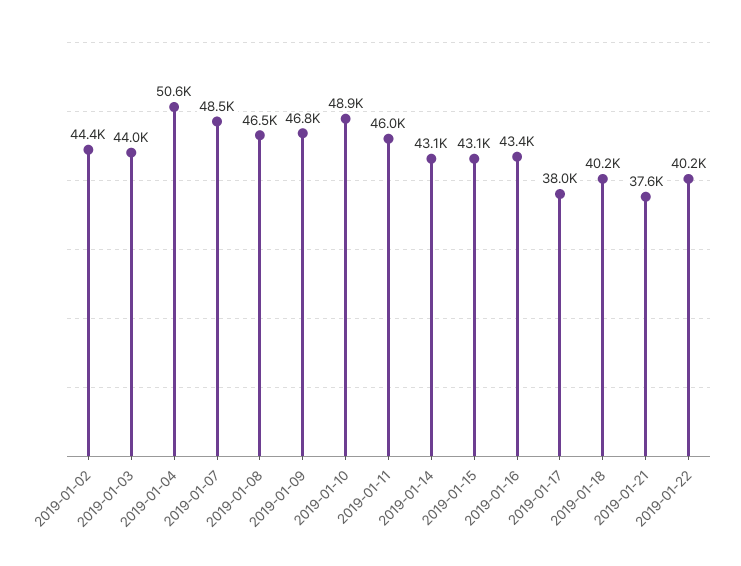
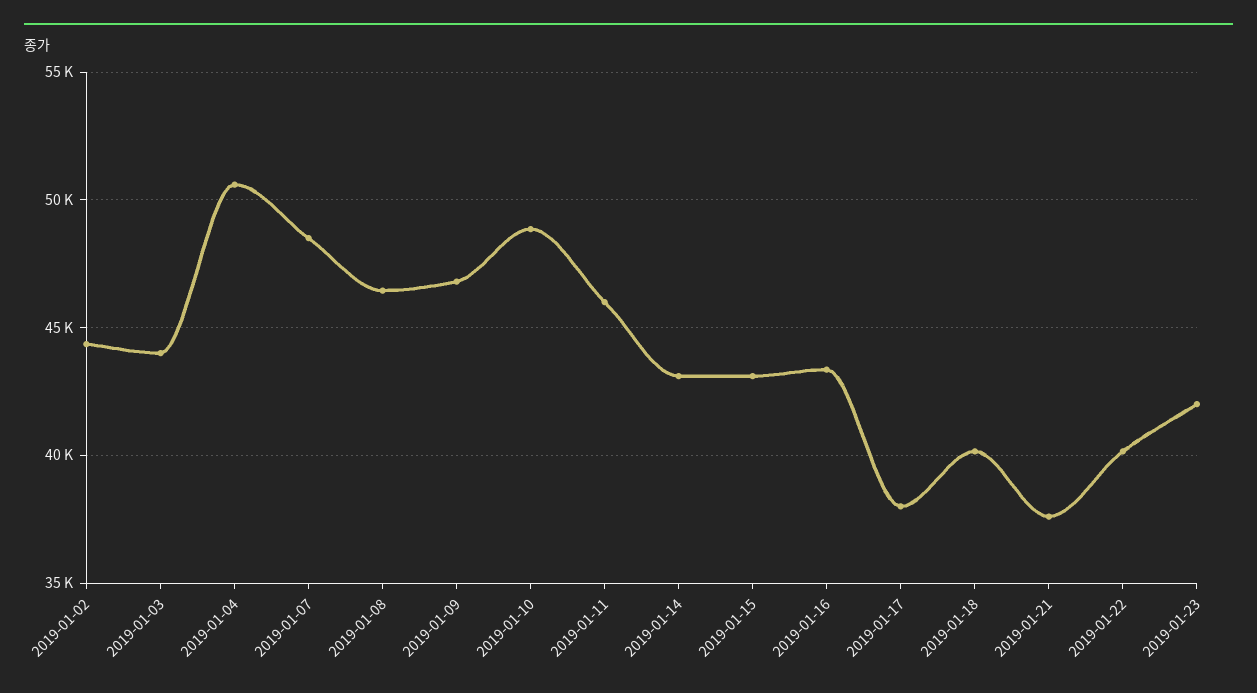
2019-01-23: none -> 42000

